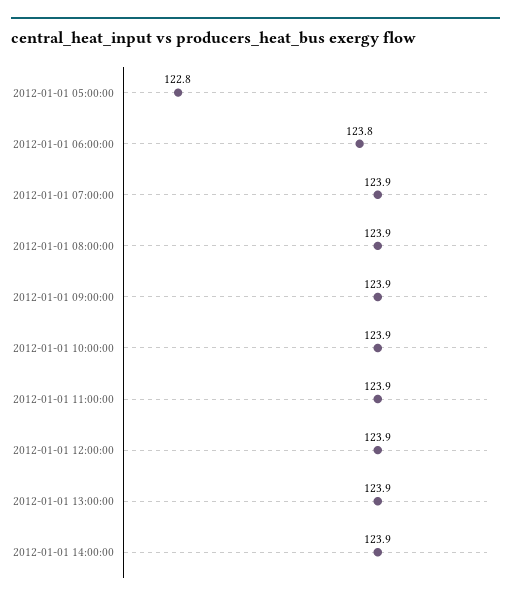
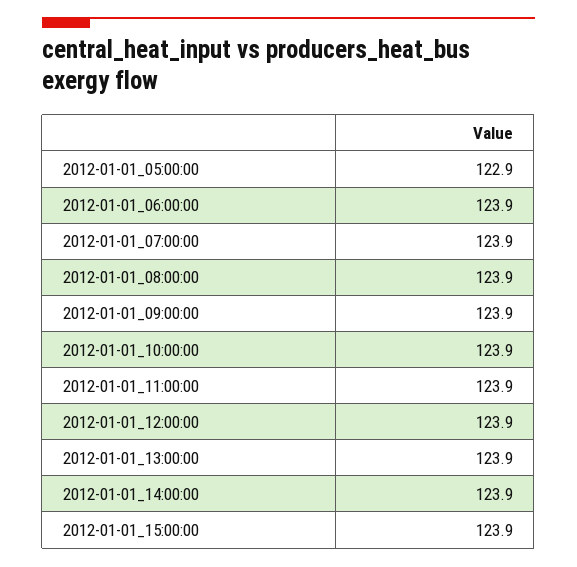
2012-01-01 05:00:00: 122.8 -> 122.9
2012-01-01 06:00:00: 123.8 -> 123.9
2012-01-01_15:00:00: none -> 123.9

